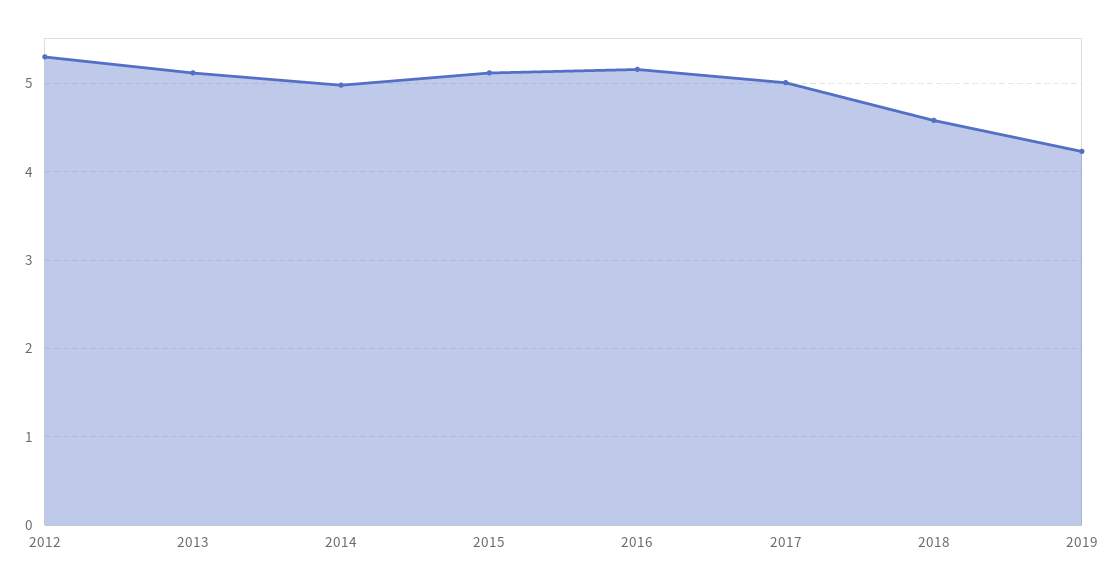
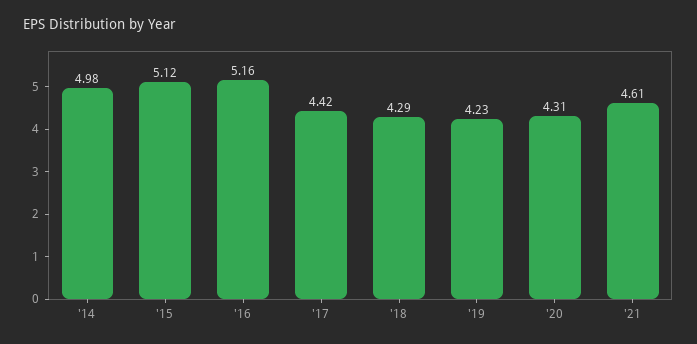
2012: 5.3 -> none
2013: 5.1 -> none
2017: 5 -> 4.42
2018: 4.6 -> 4.29
'20: none -> 4.31
'21: none -> 4.61

